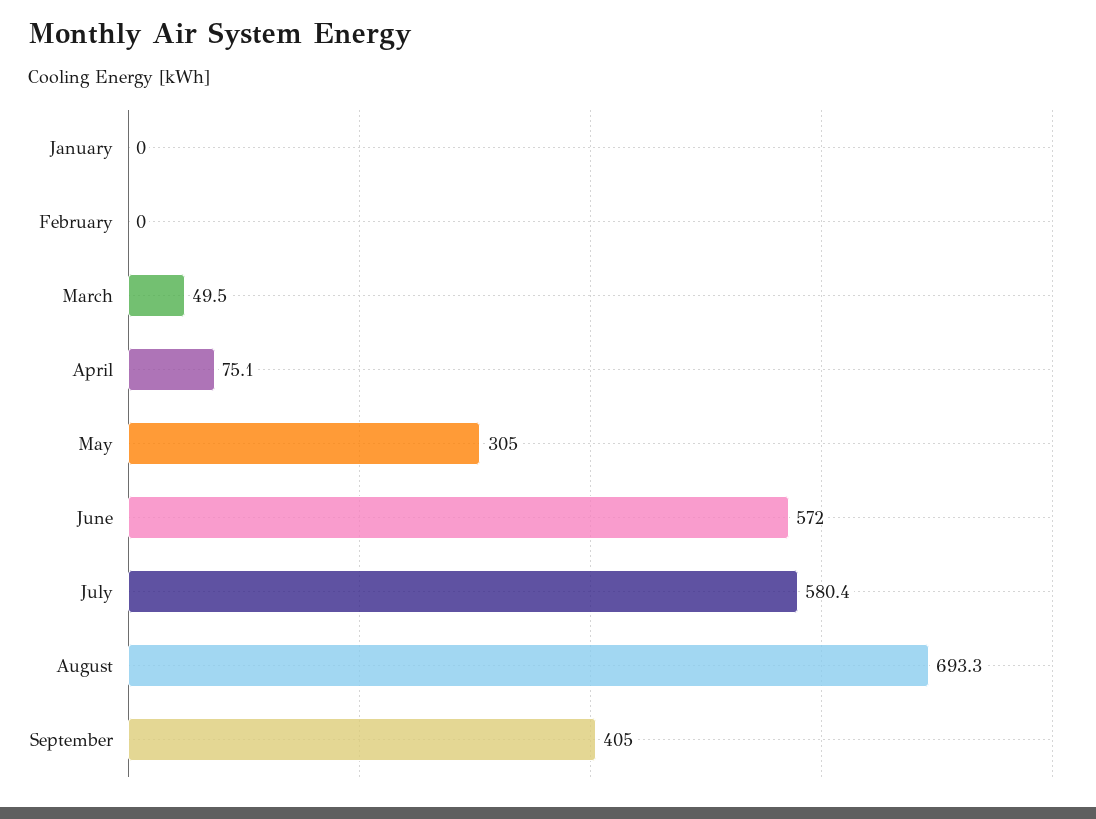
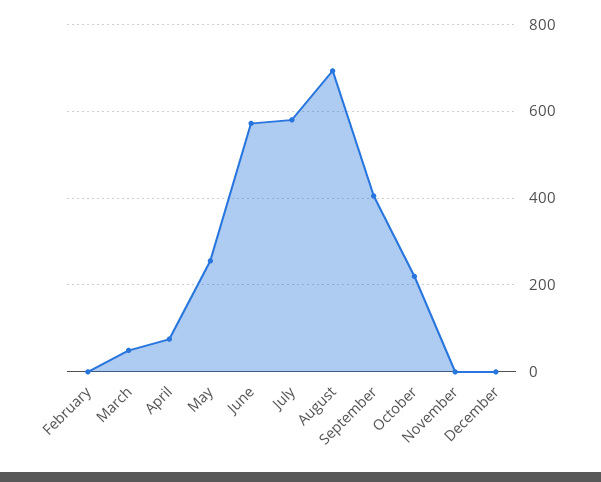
January: 0 -> none
May: 305 -> 260
October: none -> 220
November: none -> 0
December: none -> 0

